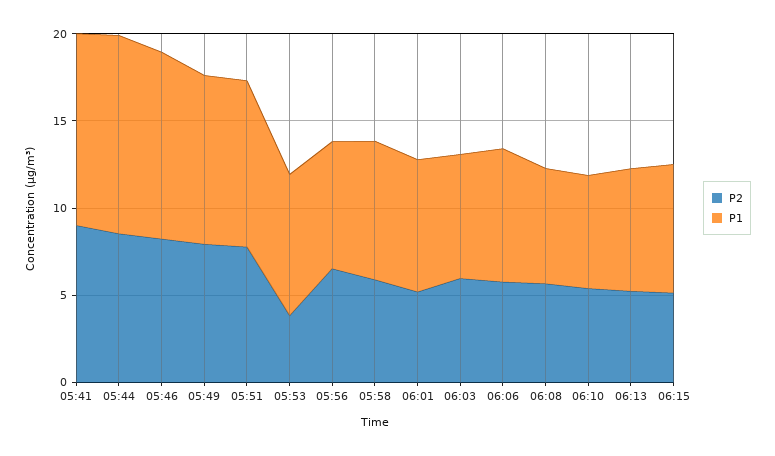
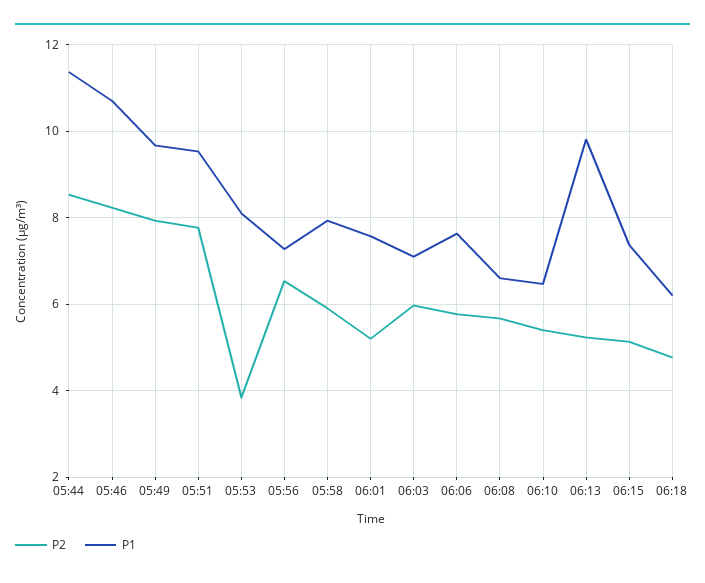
P2, 05:41: 9 -> none
P1, 05:41: 11 -> none
P1, 06:13: 7 -> 9.8
P2, 06:18: none -> 4.8
P1, 06:18: none -> 6.2

